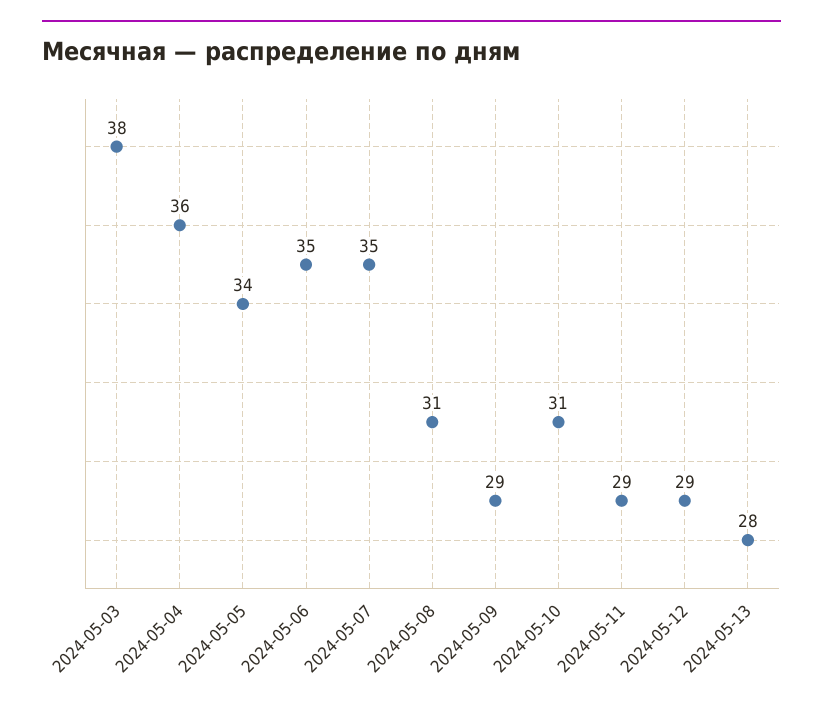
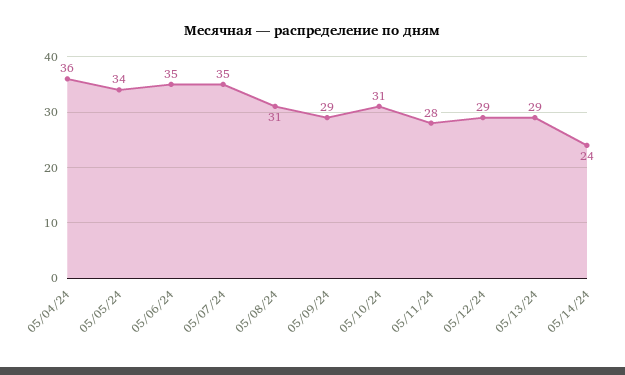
2024-05-03: 38 -> none
2024-05-11: 29 -> 28
2024-05-13: 28 -> 29
05/14/24: none -> 24

